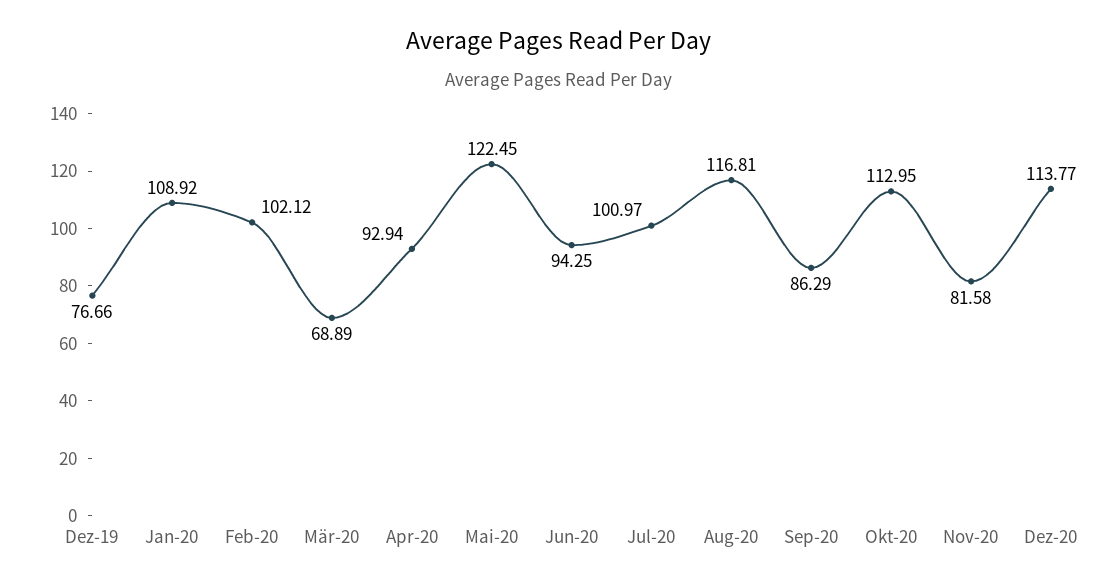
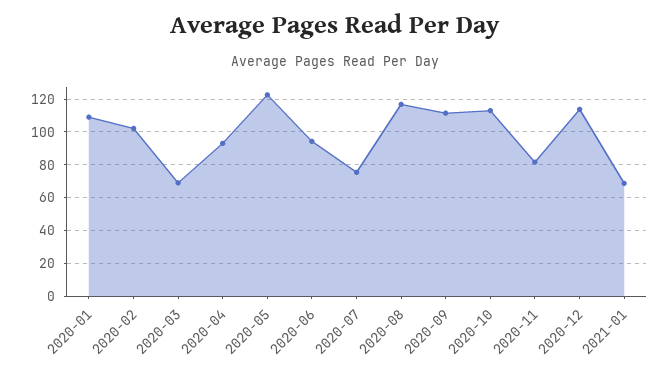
Dez-19: 76.66 -> none
Jul-20: 100.97 -> 75
Sep-20: 86.29 -> 110
2021-01: none -> 70

